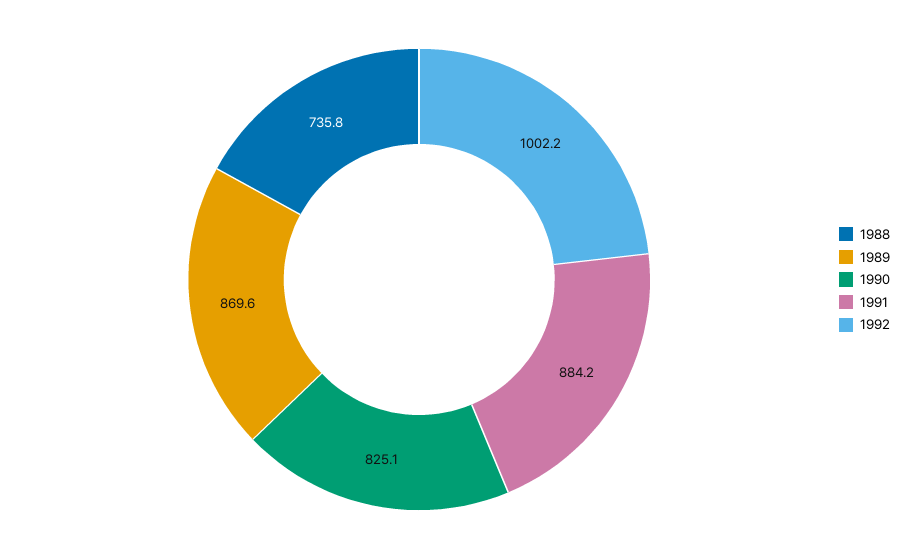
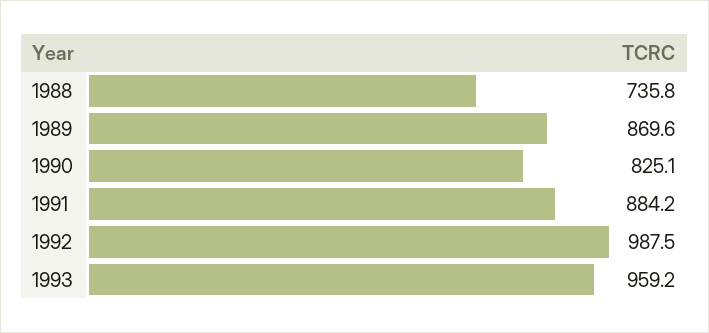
1992: 1002.2 -> 987.5
1993: none -> 959.2

